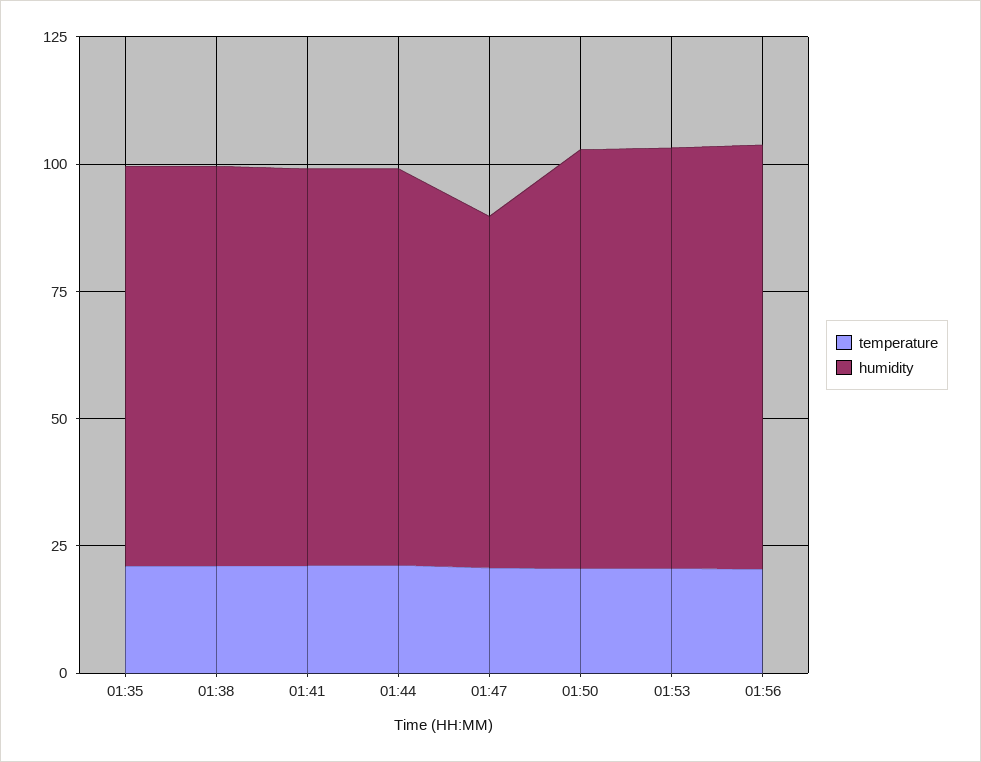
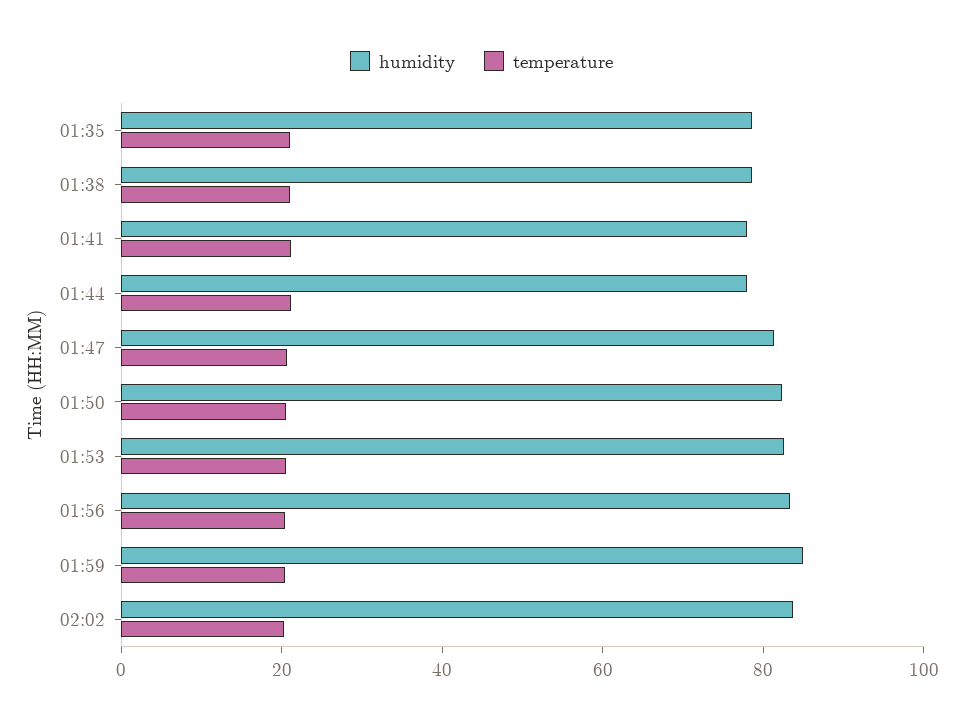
humidity, 01:47: 70 -> 80
humidity, 01:59: none -> 85
temperature, 01:59: none -> 20
humidity, 02:02: none -> 85
temperature, 02:02: none -> 20

